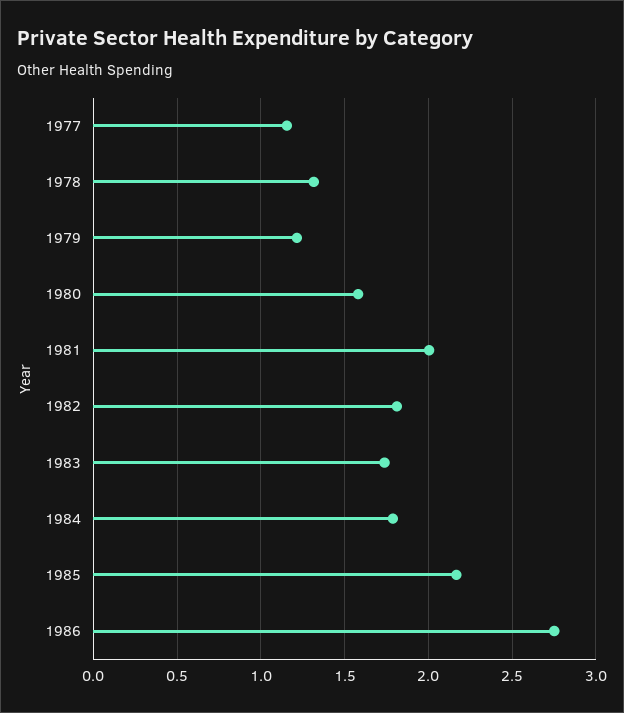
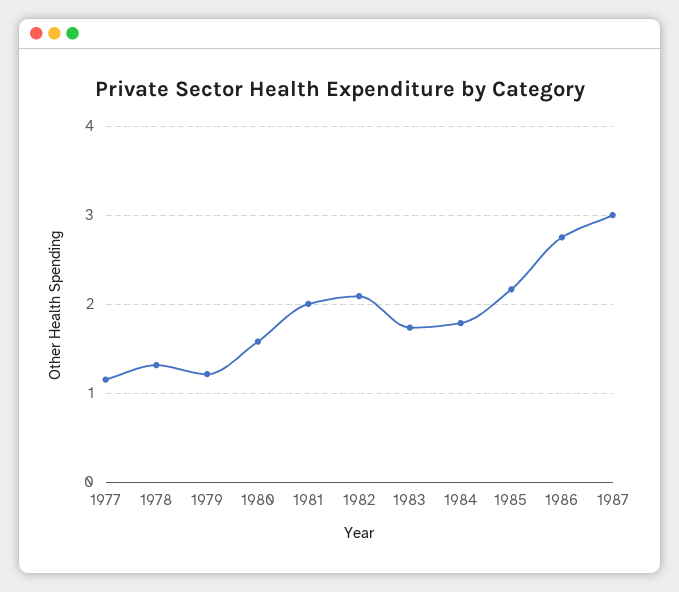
1982: 1.8 -> 2.1
1987: none -> 3

